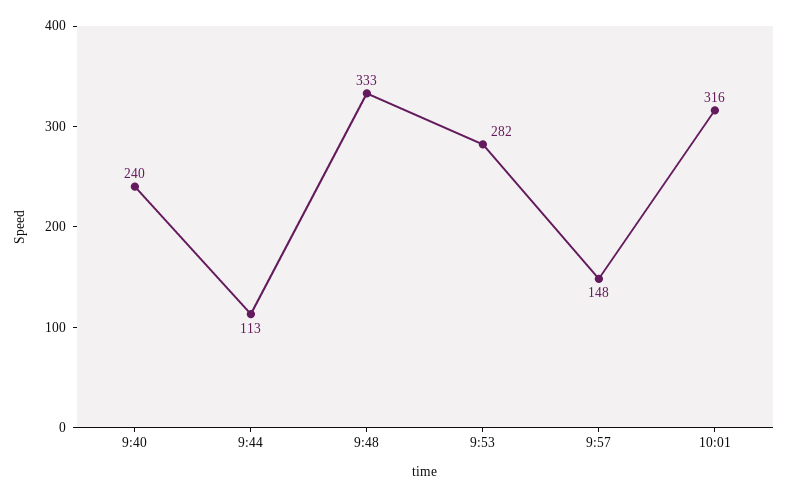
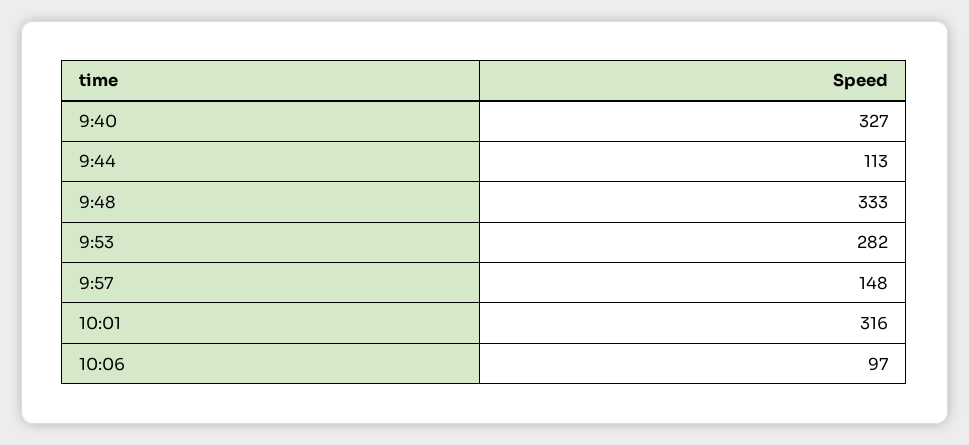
9:40: 240 -> 327
10:06: none -> 97

